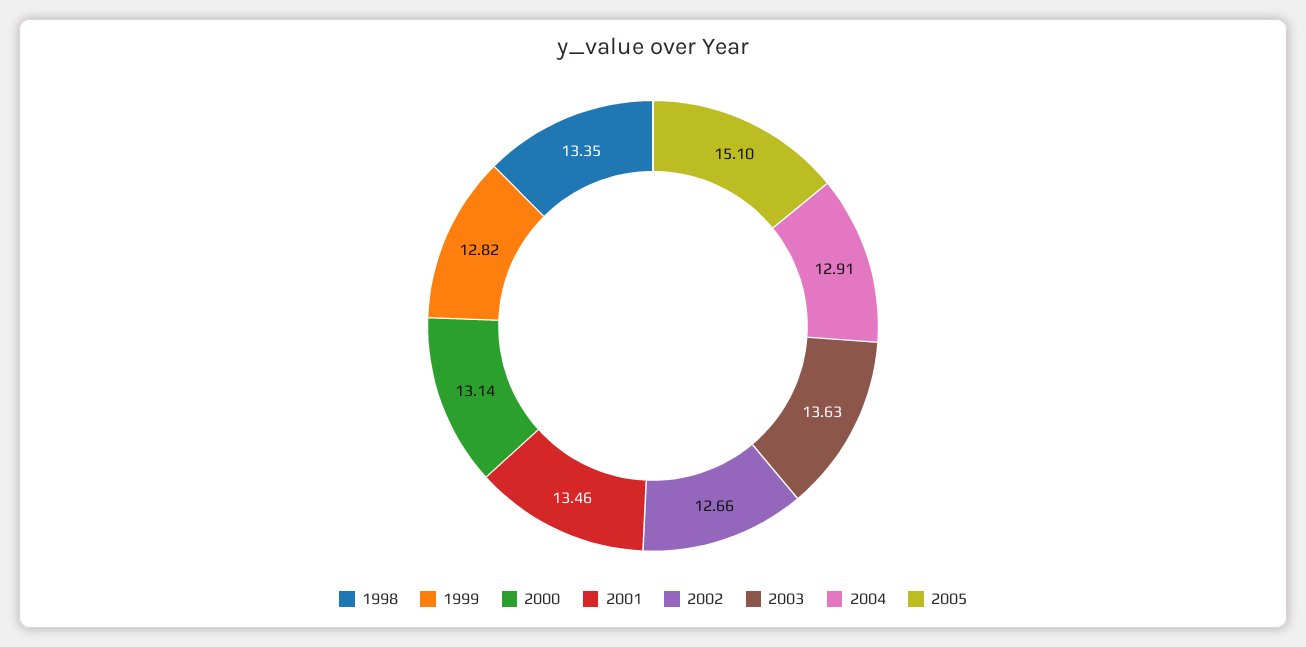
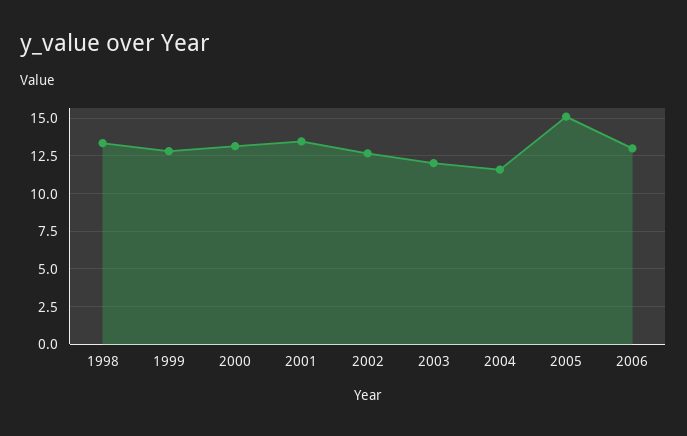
2003: 13.63 -> 12
2004: 12.91 -> 11.5
2006: none -> 13

